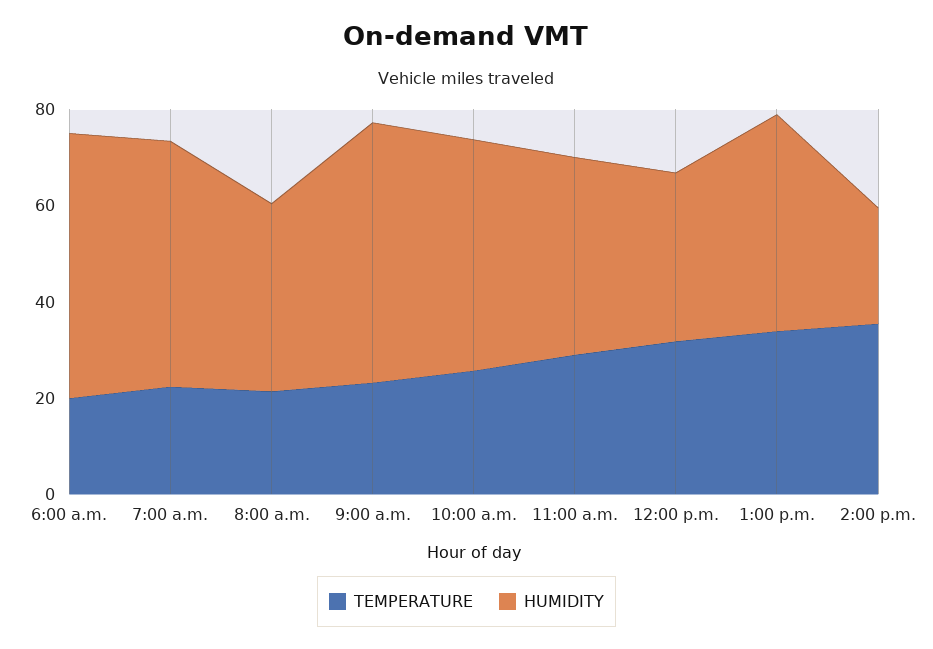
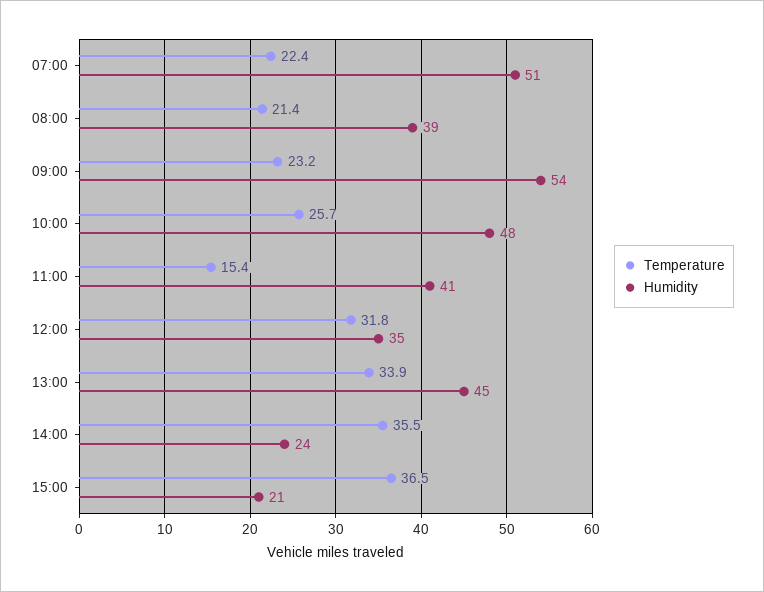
TEMPERATURE, 6:00 a.m.: 20 -> none
HUMIDITY, 6:00 a.m.: 55 -> none
TEMPERATURE, 11:00 a.m.: 30 -> 15.4
TEMPERATURE, 15:00: none -> 36.5
HUMIDITY, 15:00: none -> 21

